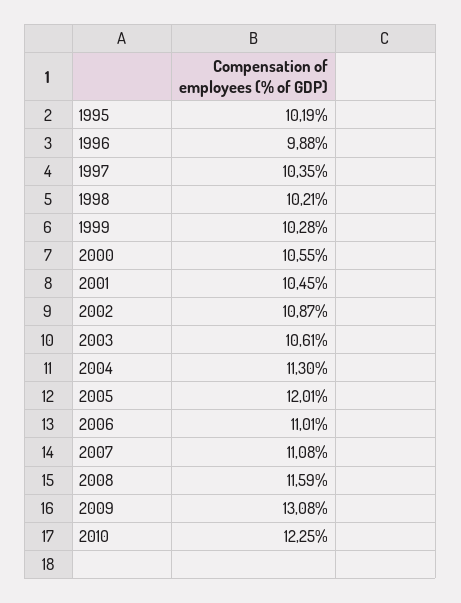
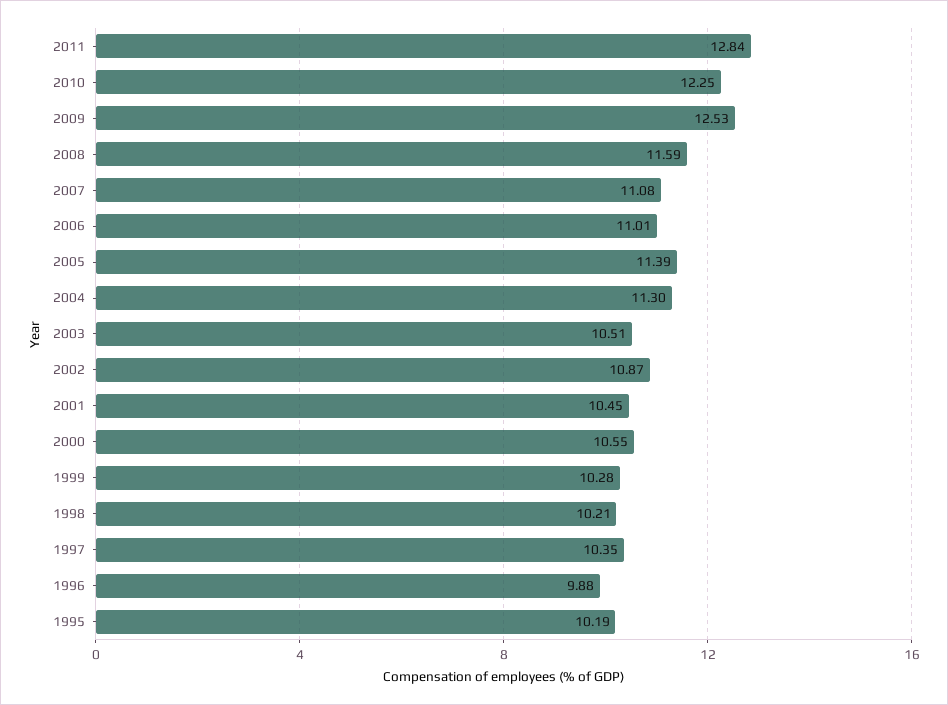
2003: 10.61 -> 10.51
2005: 12.01 -> 11.39
2009: 13.08 -> 12.53
2011: none -> 12.84

